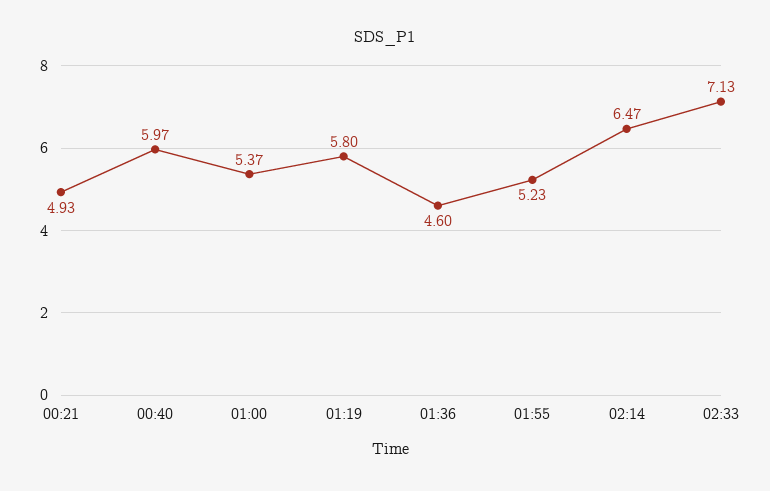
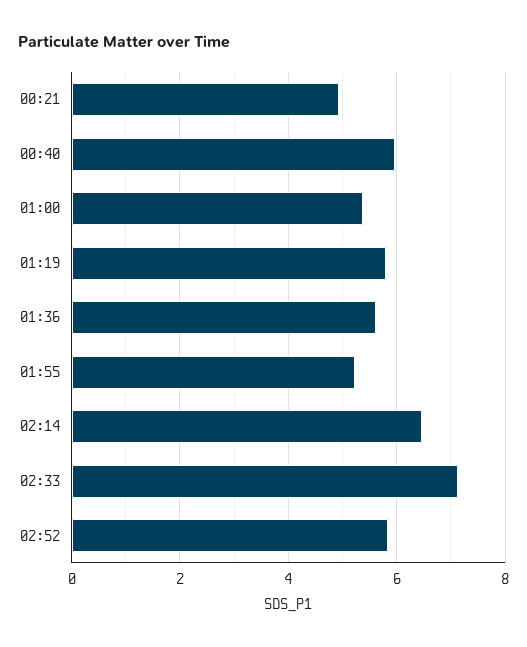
01:36: 4.6 -> 5.6
02:52: none -> 5.8

